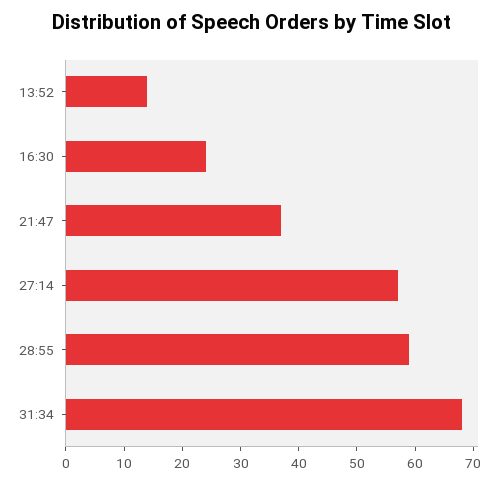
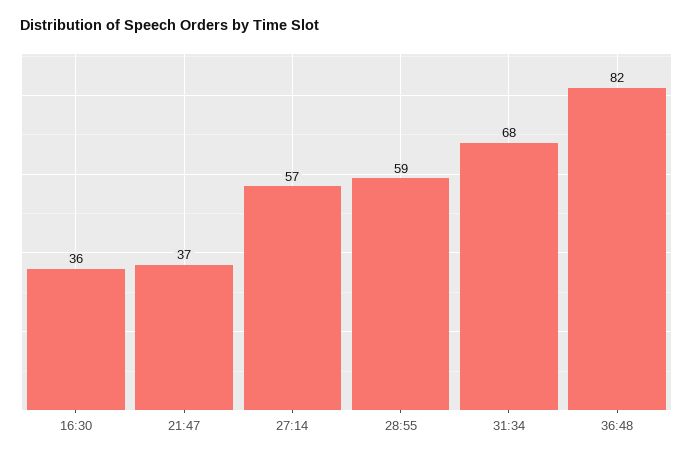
13:52: 15 -> none
16:30: 25 -> 36
36:48: none -> 82

